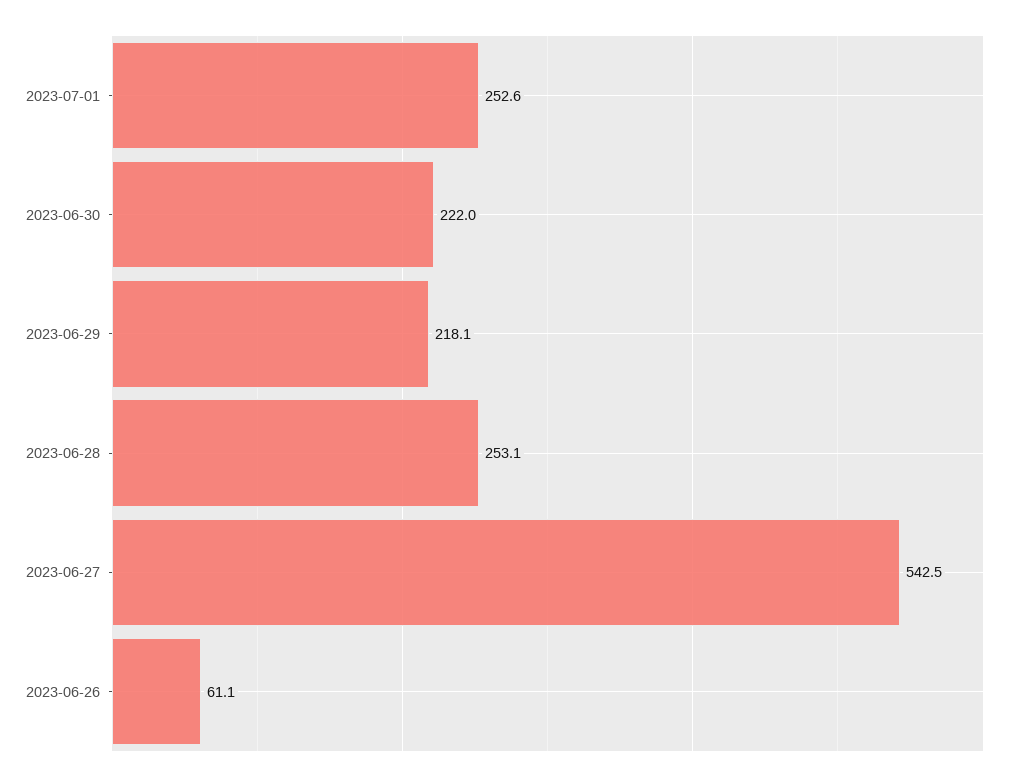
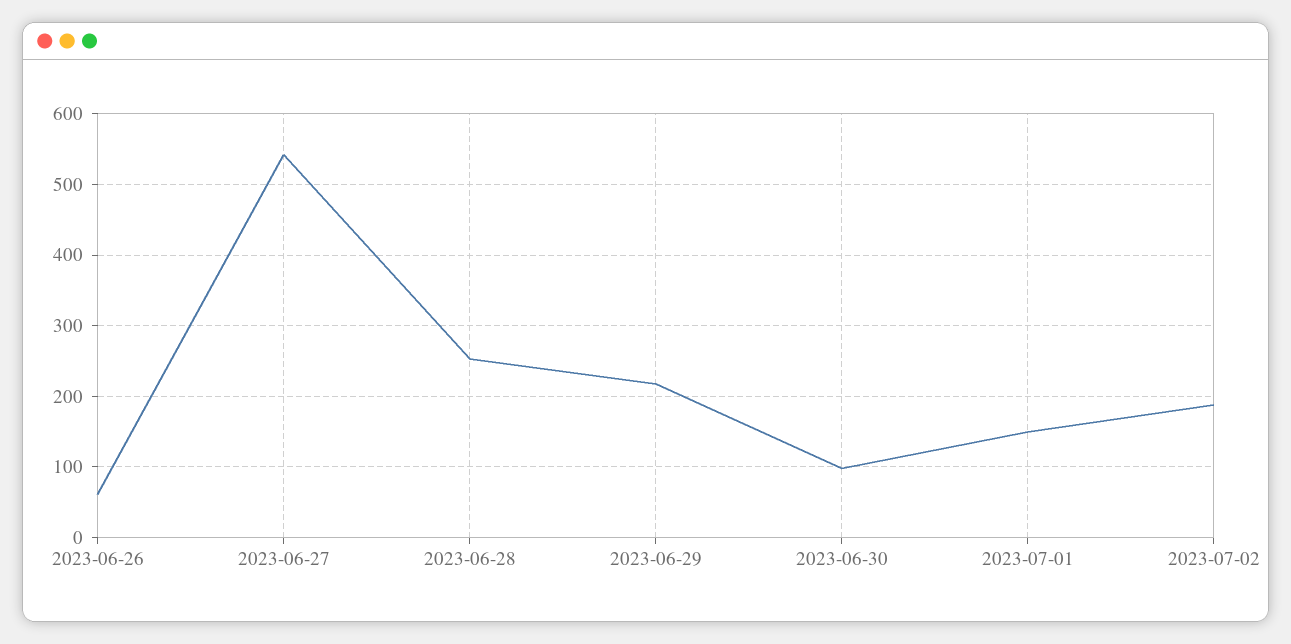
2023-07-01: 252.6 -> 150
2023-06-30: 222 -> 100
2023-07-02: none -> 190

